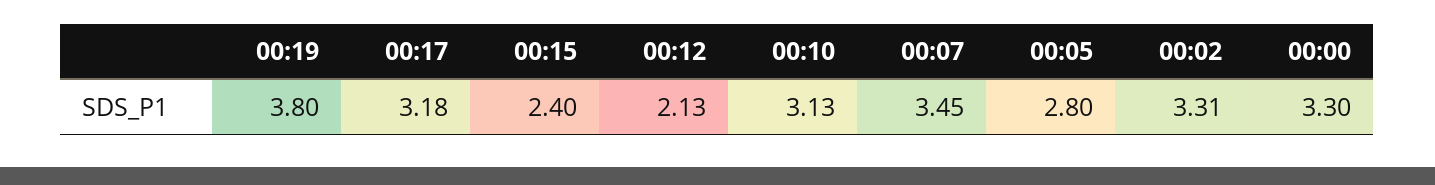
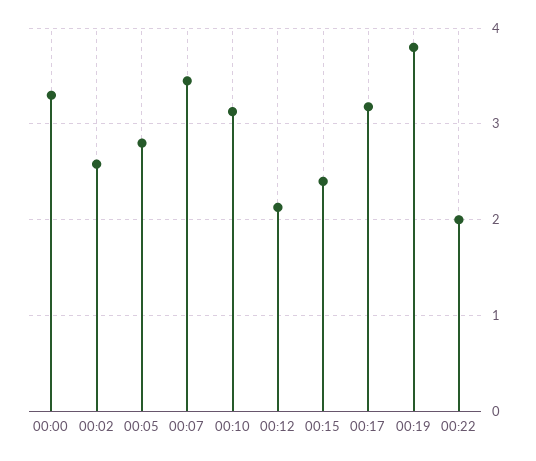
00:02: 3.31 -> 2.6
00:22: none -> 2

